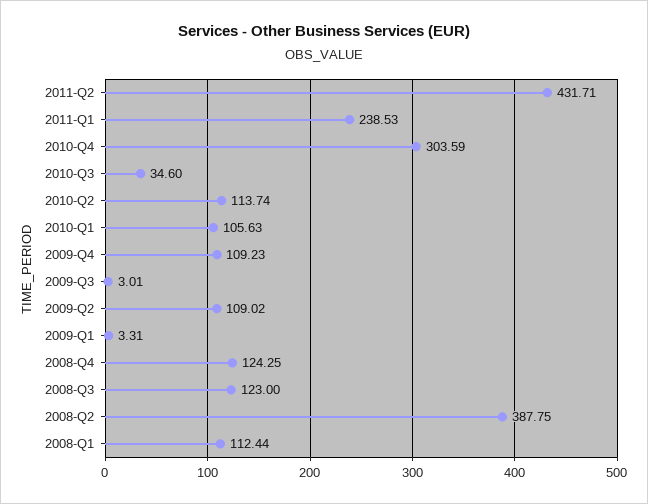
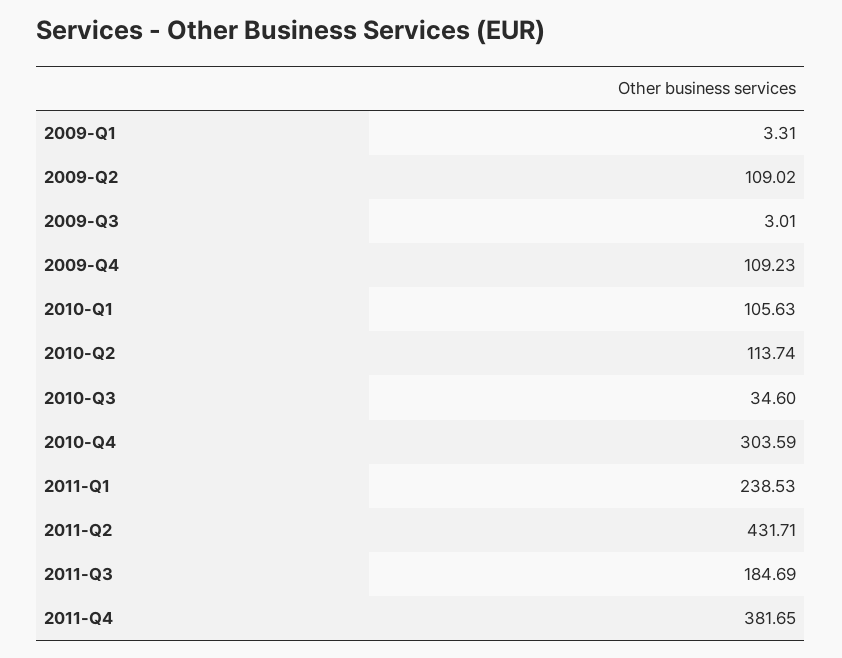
2008-Q4: 124.25 -> none
2008-Q3: 123 -> none
2008-Q2: 387.75 -> none
2008-Q1: 112.44 -> none
2011-Q3: none -> 184.69
2011-Q4: none -> 381.65

